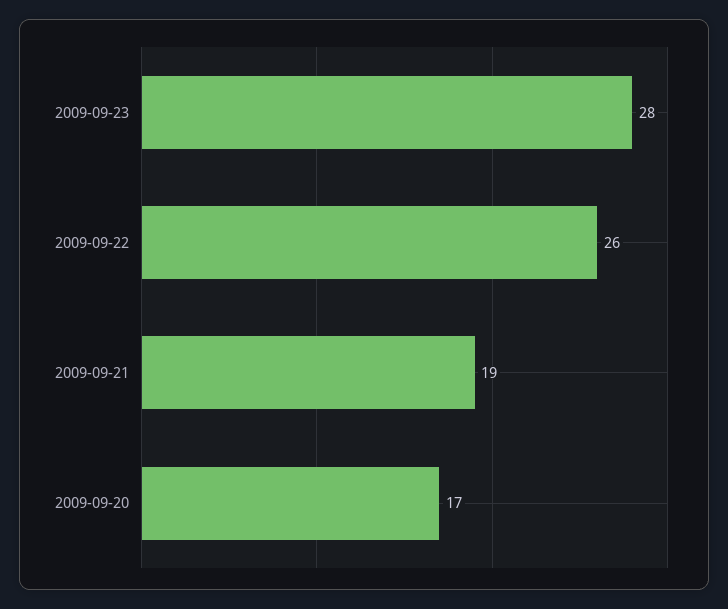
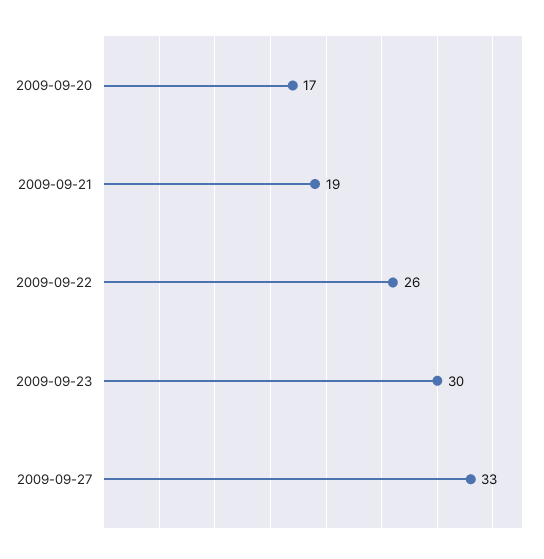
2009-09-23: 28 -> 30
2009-09-27: none -> 33

